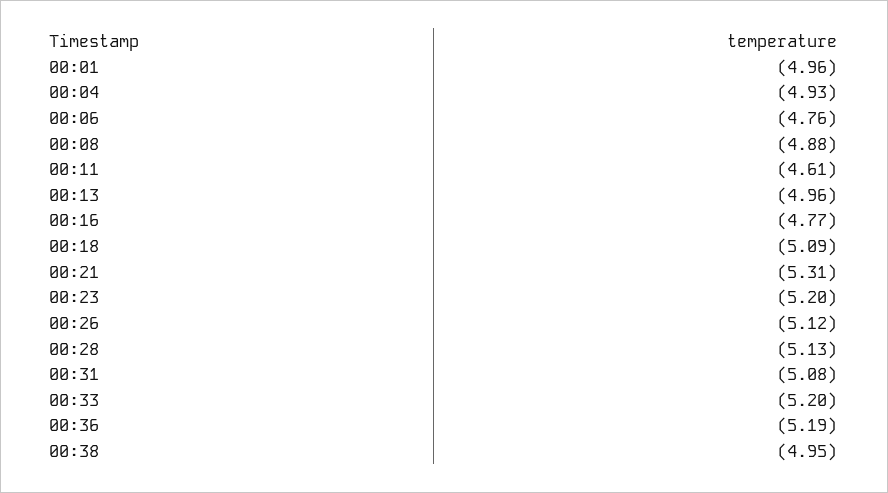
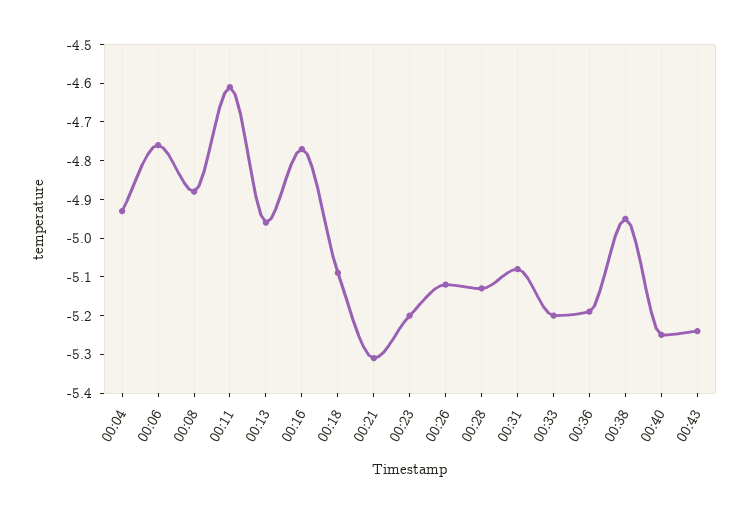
00:01: -4.96 -> none
00:40: none -> -5.25
00:43: none -> -5.25

